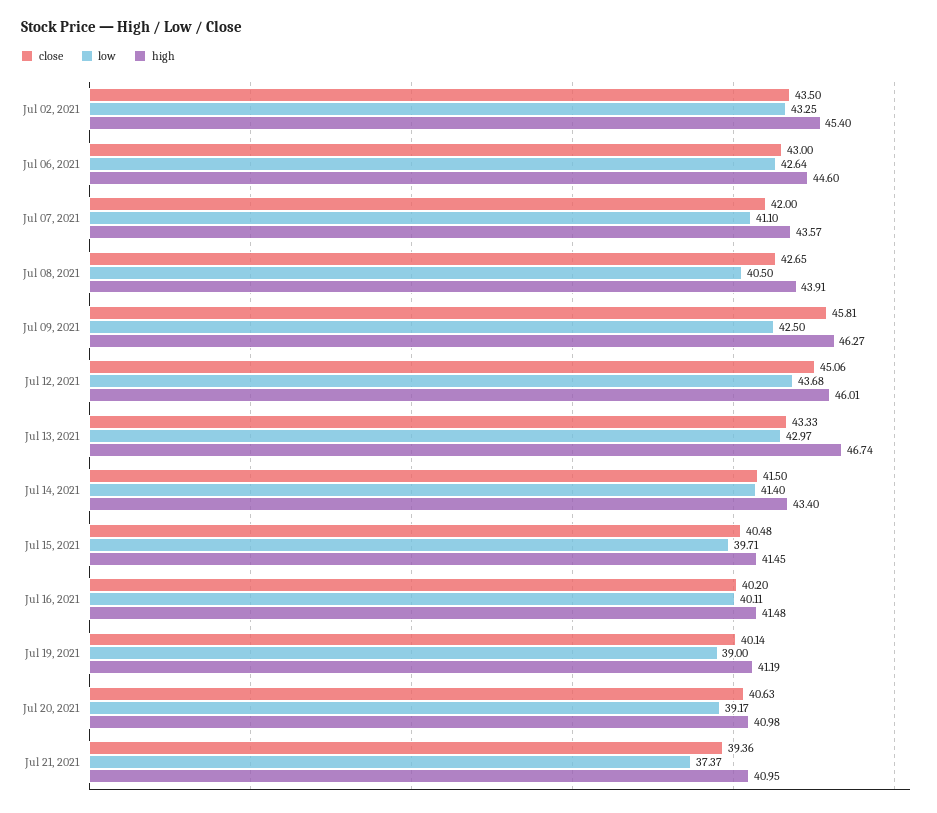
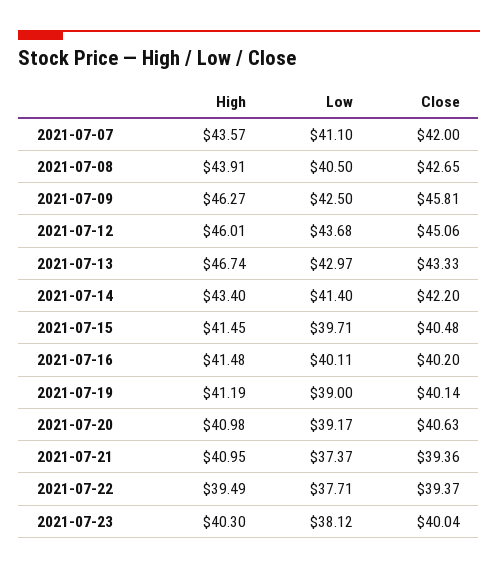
close, Jul 02, 2021: 43.5 -> none
low, Jul 02, 2021: 43.25 -> none
high, Jul 02, 2021: 45.4 -> none
close, Jul 06, 2021: 43 -> none
low, Jul 06, 2021: 42.64 -> none
high, Jul 06, 2021: 44.6 -> none
close, Jul 14, 2021: 41.5 -> 42.2
high, 2021-07-22: none -> 39.49
low, 2021-07-22: none -> 37.71
close, 2021-07-22: none -> 39.37
high, 2021-07-23: none -> 40.3
low, 2021-07-23: none -> 38.12
close, 2021-07-23: none -> 40.04

